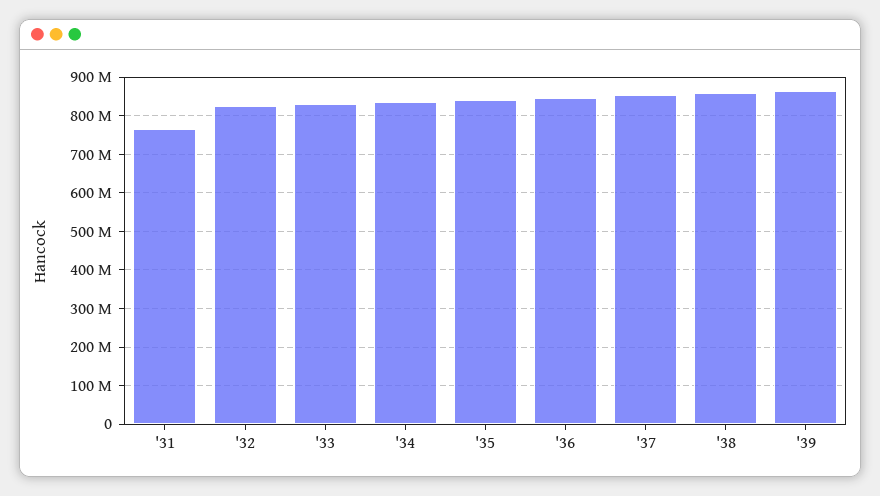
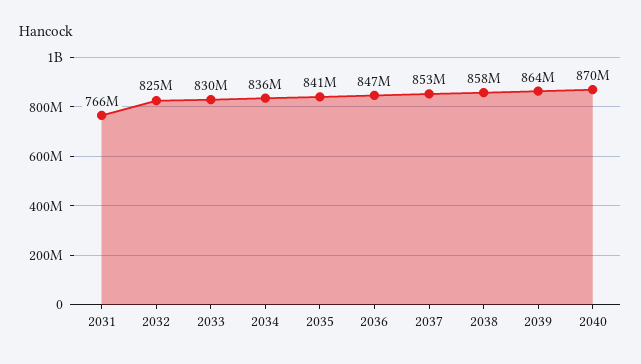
2040: none -> 870000000

